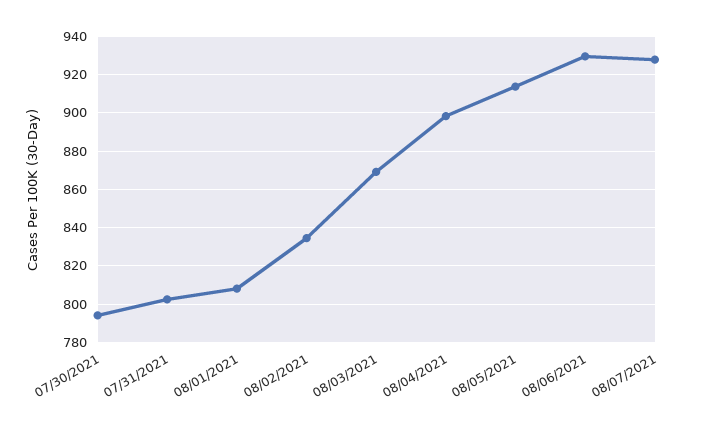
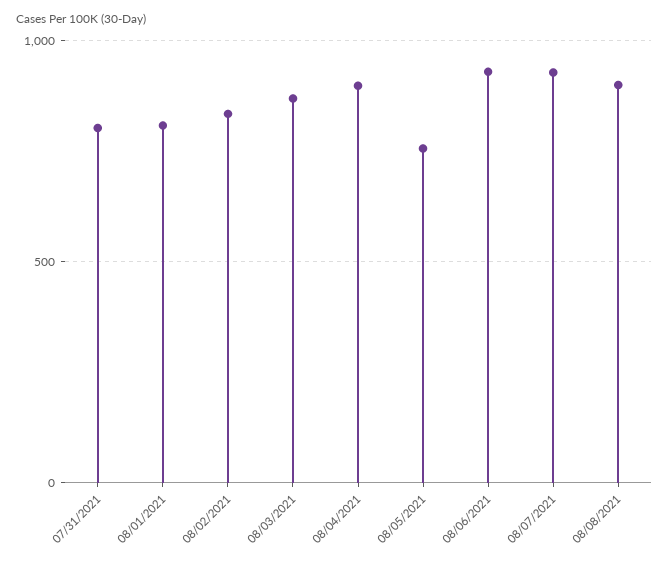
07/30/2021: 795 -> none
08/05/2021: 915 -> 750
08/08/2021: none -> 900

